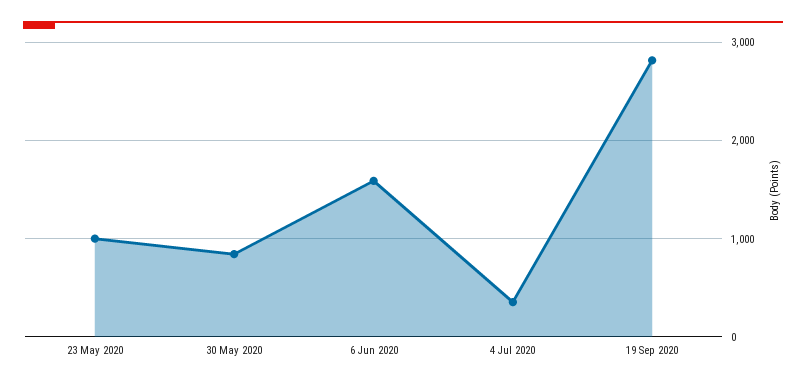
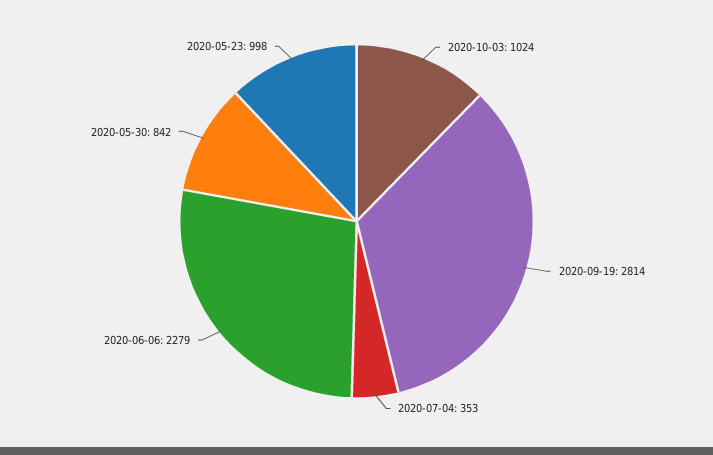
6 Jun 2020: 1600 -> 2279
2020-10-03: none -> 1024

